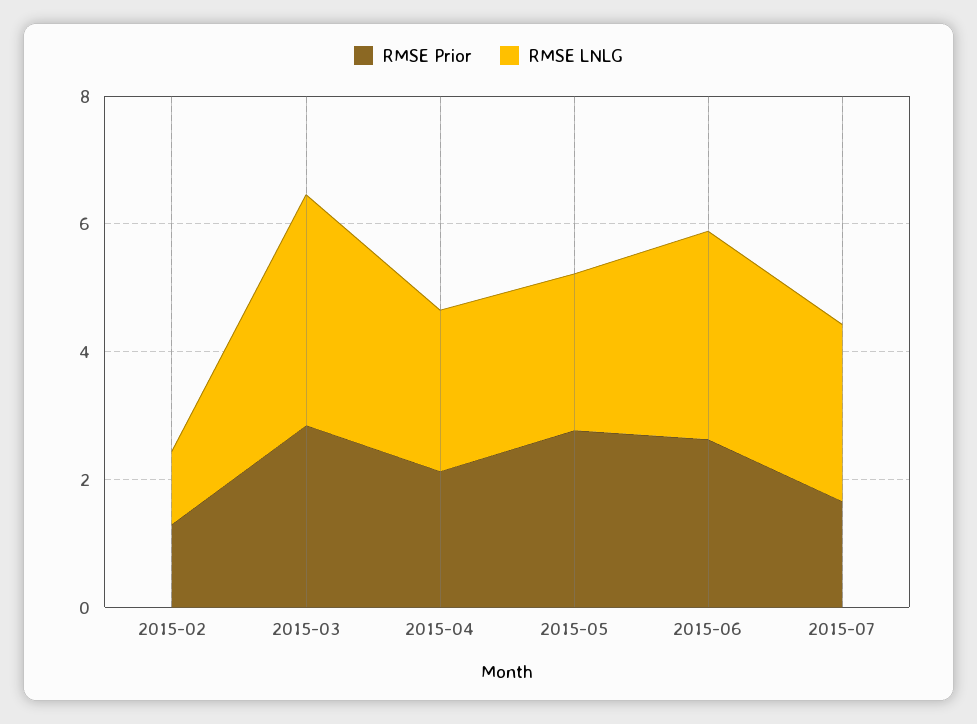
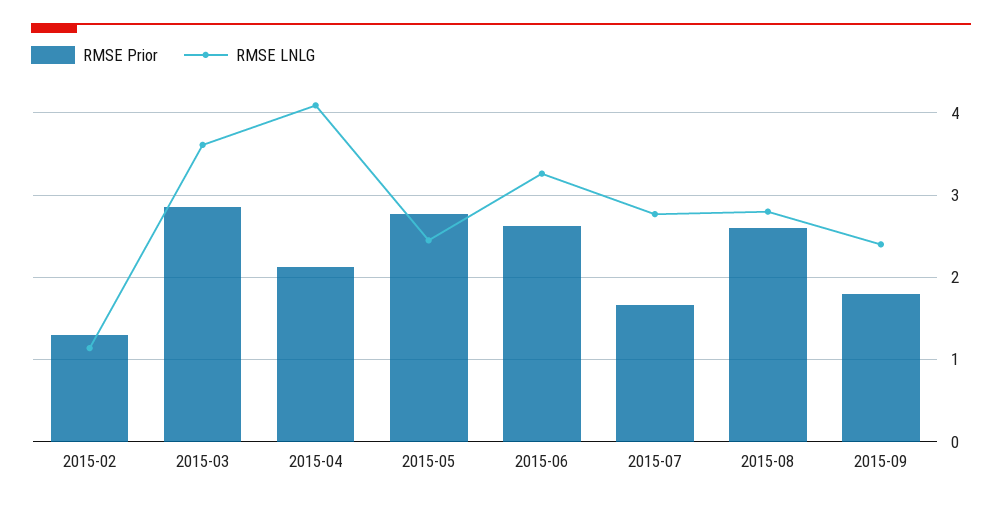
RMSE LNLG, 2015-04: 2.5 -> 4.1
RMSE Prior, 2015-08: none -> 2.6
RMSE LNLG, 2015-08: none -> 2.8
RMSE Prior, 2015-09: none -> 1.8
RMSE LNLG, 2015-09: none -> 2.4

